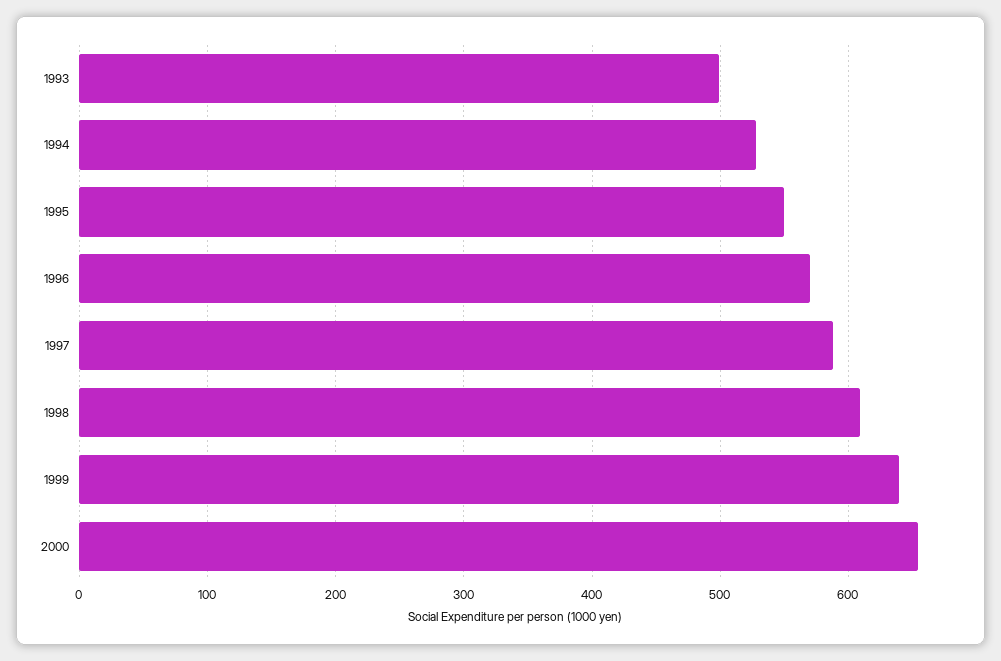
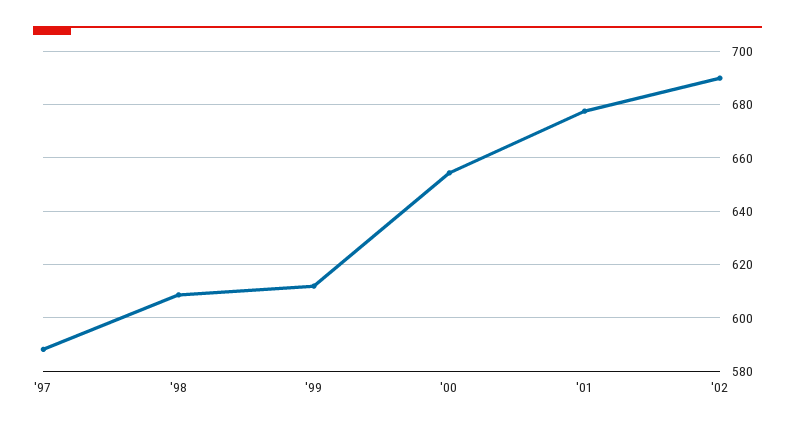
1993: 500 -> none
1994: 530 -> none
1995: 550 -> none
1996: 570 -> none
1999: 640 -> 612.5
'01: none -> 677.5
'02: none -> 690

